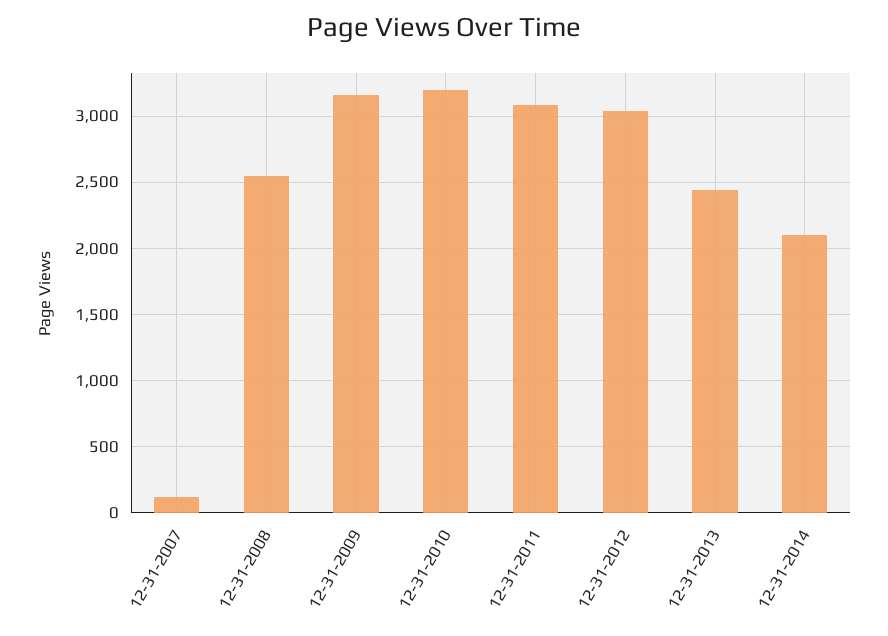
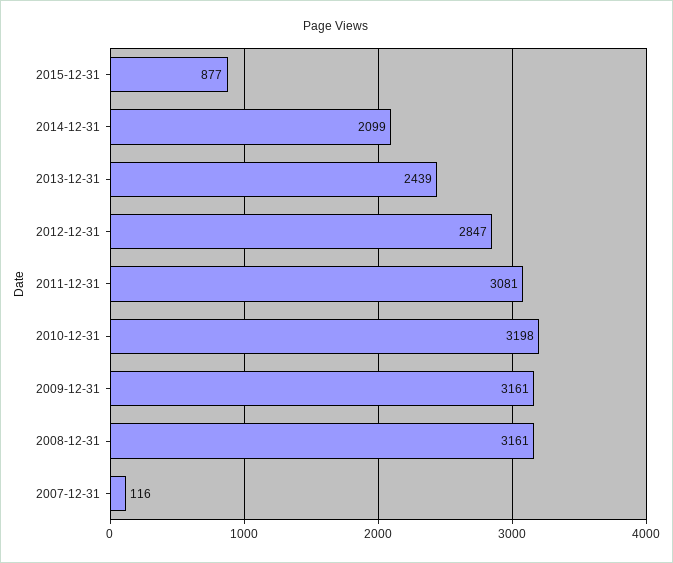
12-31-2008: 2550 -> 3161
12-31-2012: 3050 -> 2847
2015-12-31: none -> 877

